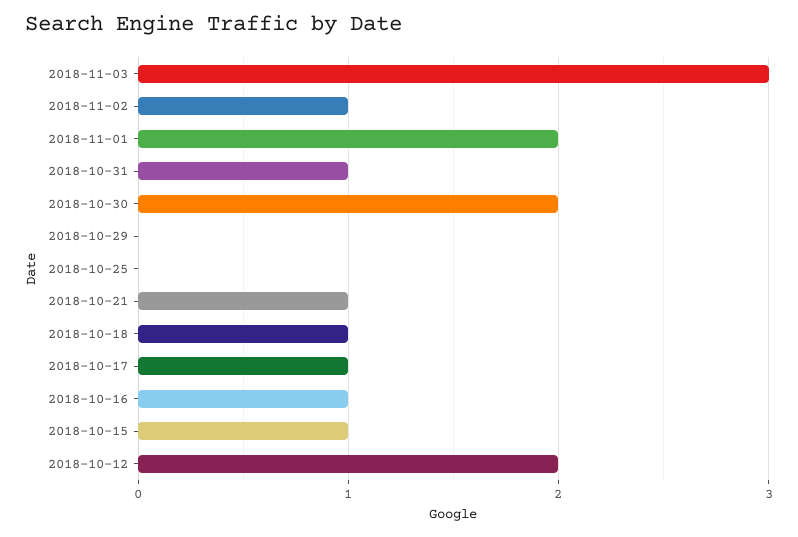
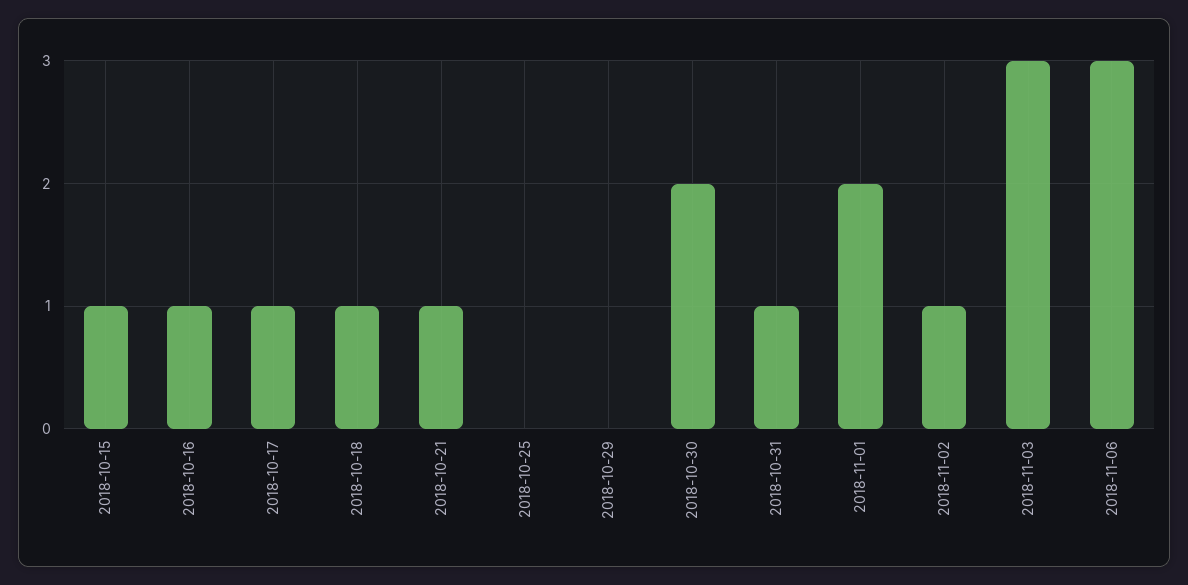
2018-10-12: 2 -> none
2018-11-06: none -> 3

